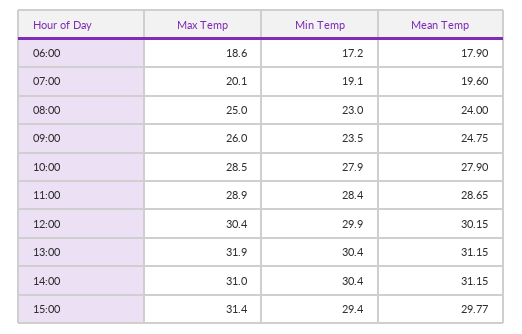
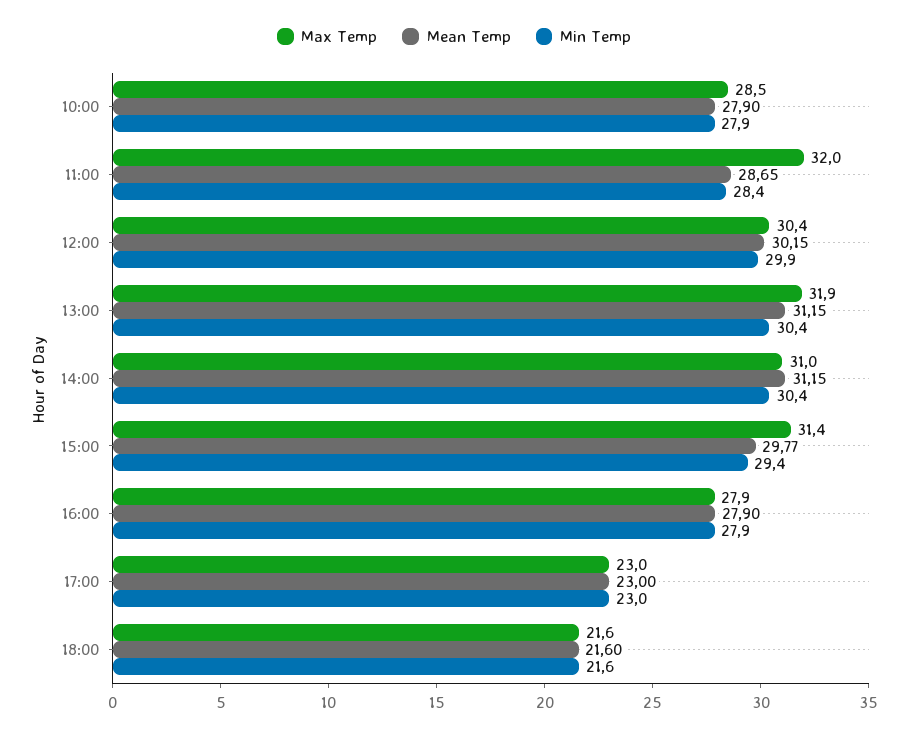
Max Temp, 06:00: 18.6 -> none
Min Temp, 06:00: 17.2 -> none
Mean Temp, 06:00: 17.9 -> none
Max Temp, 07:00: 20.1 -> none
Min Temp, 07:00: 19.1 -> none
Mean Temp, 07:00: 19.6 -> none
Max Temp, 08:00: 25 -> none
Min Temp, 08:00: 23 -> none
Mean Temp, 08:00: 24 -> none
Max Temp, 09:00: 26 -> none
Min Temp, 09:00: 23.5 -> none
Mean Temp, 09:00: 24.75 -> none
Max Temp, 11:00: 28.9 -> 32
Max Temp, 16:00: none -> 27.9
Mean Temp, 16:00: none -> 27.9
Min Temp, 16:00: none -> 27.9
Max Temp, 17:00: none -> 23
Mean Temp, 17:00: none -> 23
Min Temp, 17:00: none -> 23
Max Temp, 18:00: none -> 21.6
Mean Temp, 18:00: none -> 21.6
Min Temp, 18:00: none -> 21.6

